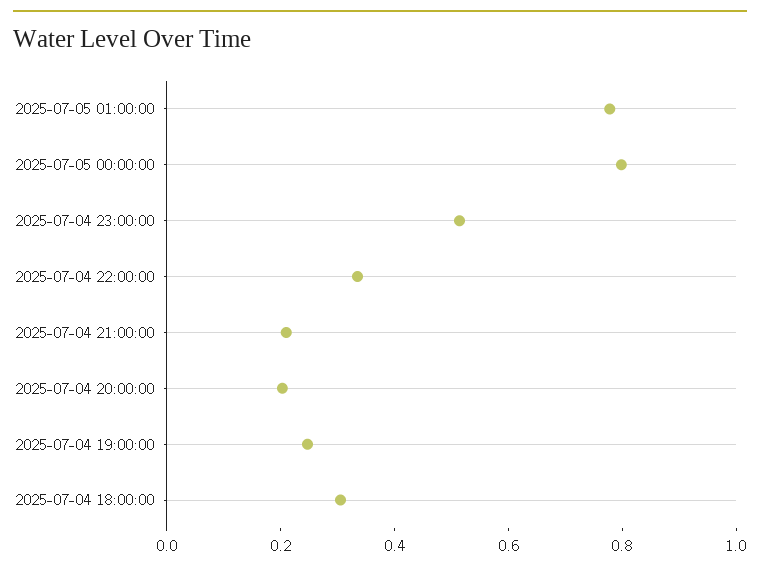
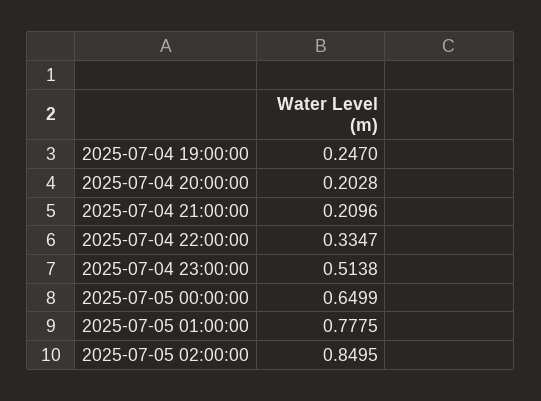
2025-07-05 00:00:00: 0.8 -> 0.6499
2025-07-04 18:00:00: 0.3 -> none
2025-07-05 02:00:00: none -> 0.8495

